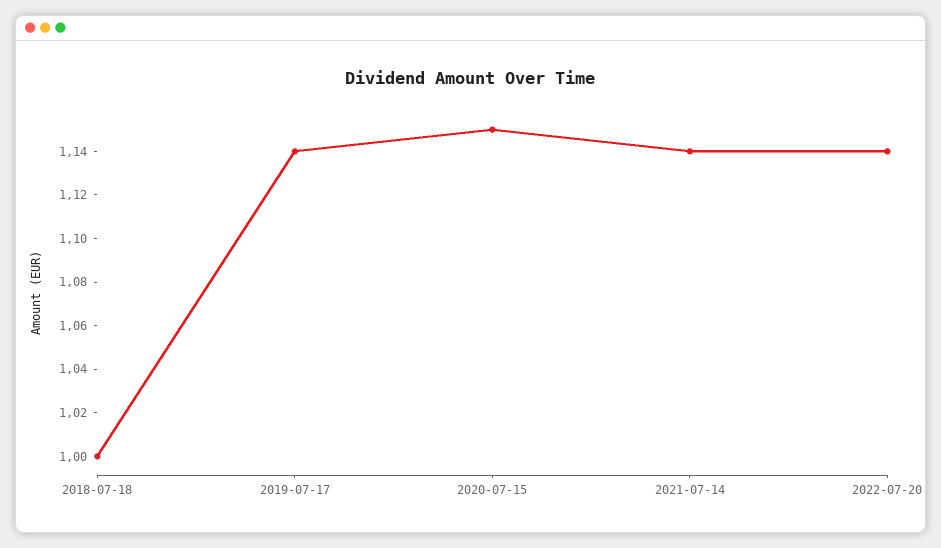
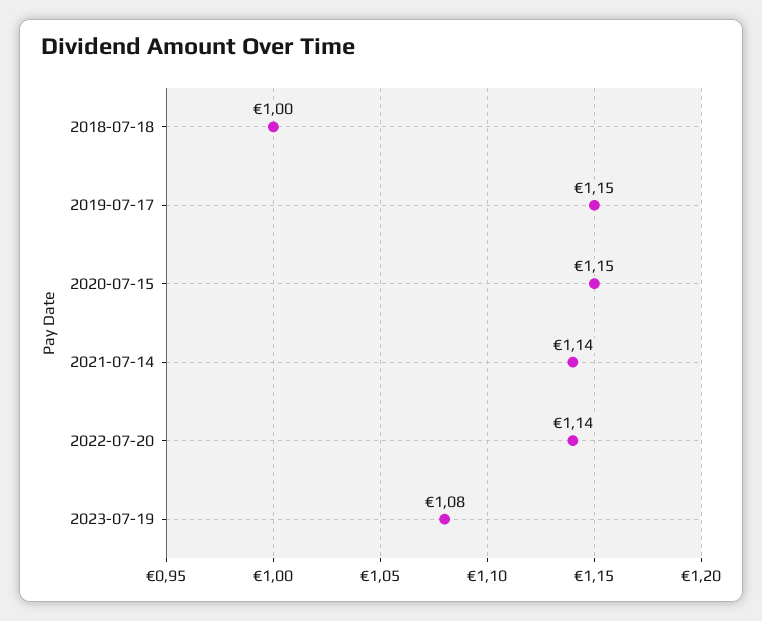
2019-07-17: 1.14 -> 1.15
2023-07-19: none -> 1.08

